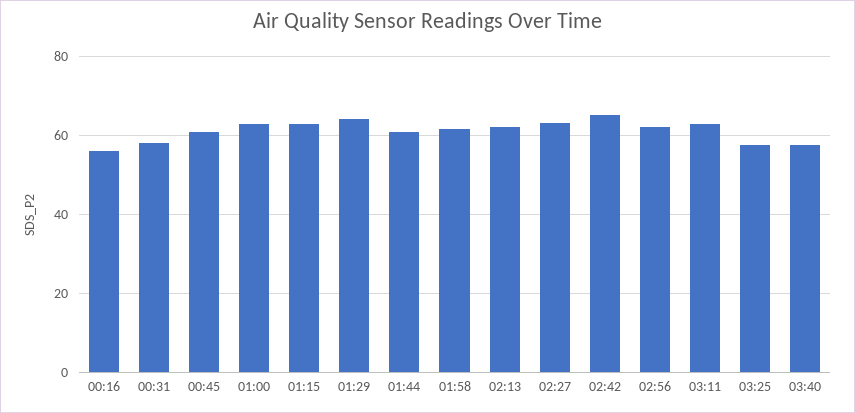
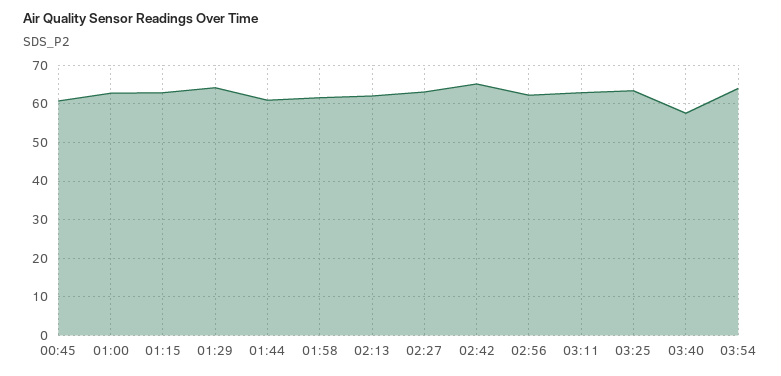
00:16: 56 -> none
00:31: 58 -> none
03:25: 58 -> 64
03:54: none -> 64

